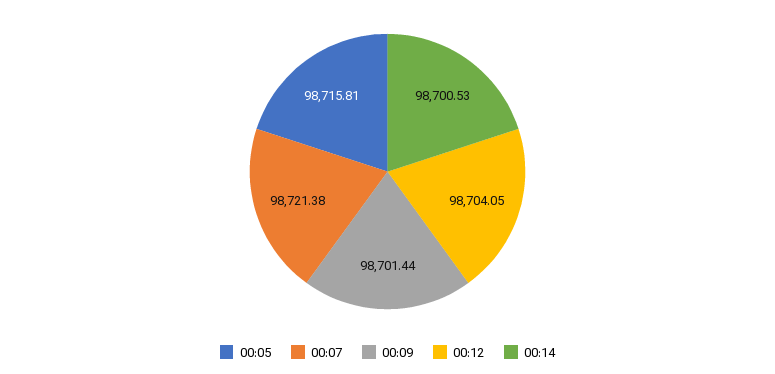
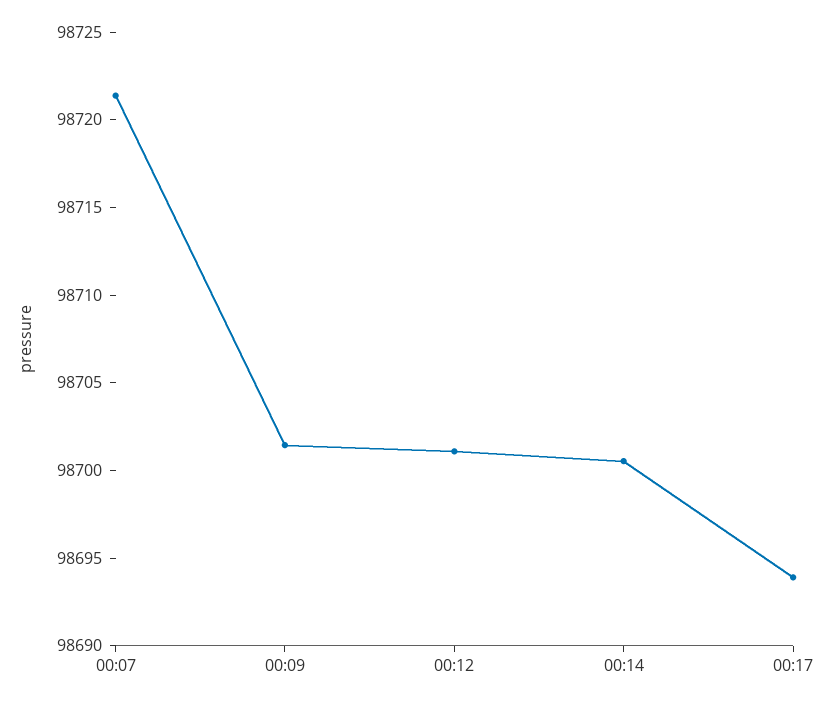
00:05: 98715.81 -> none
00:12: 98704.05 -> 98701
00:17: none -> 98694

